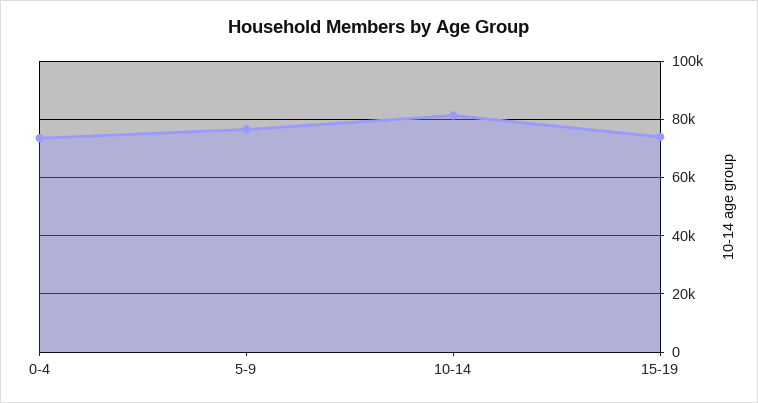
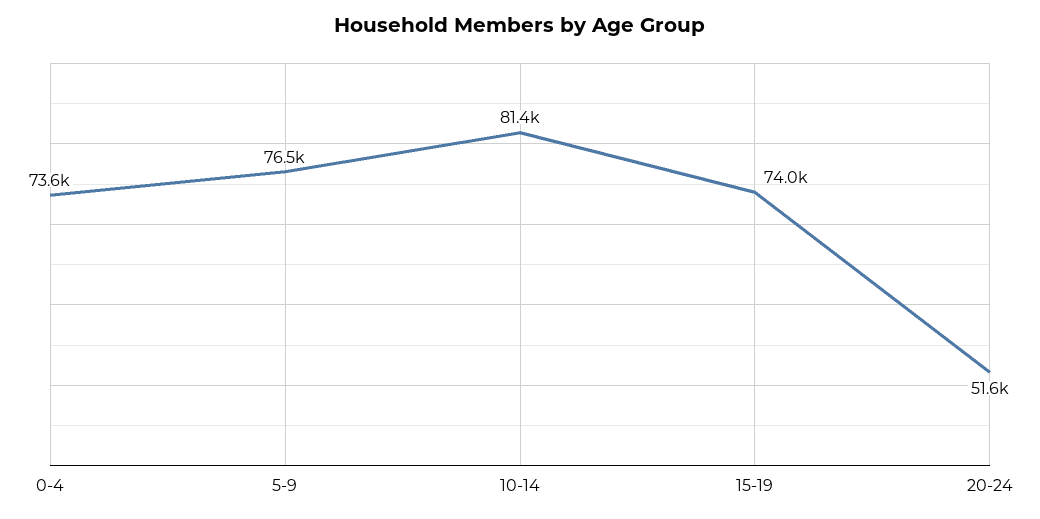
20-24: none -> 51600

